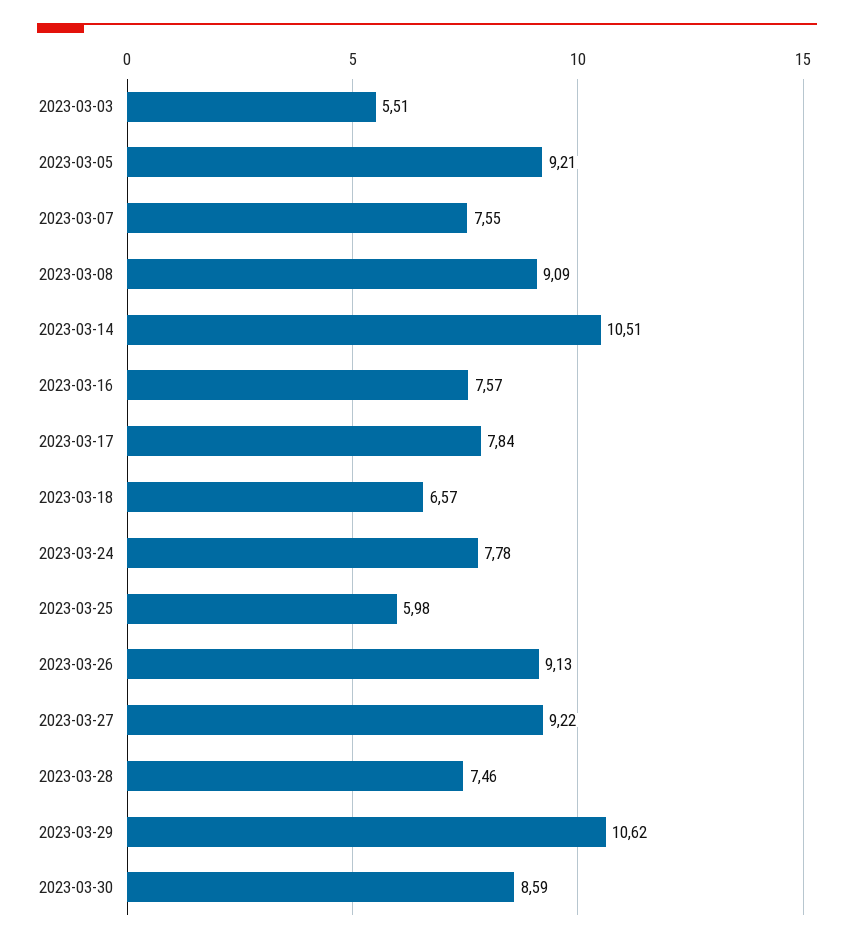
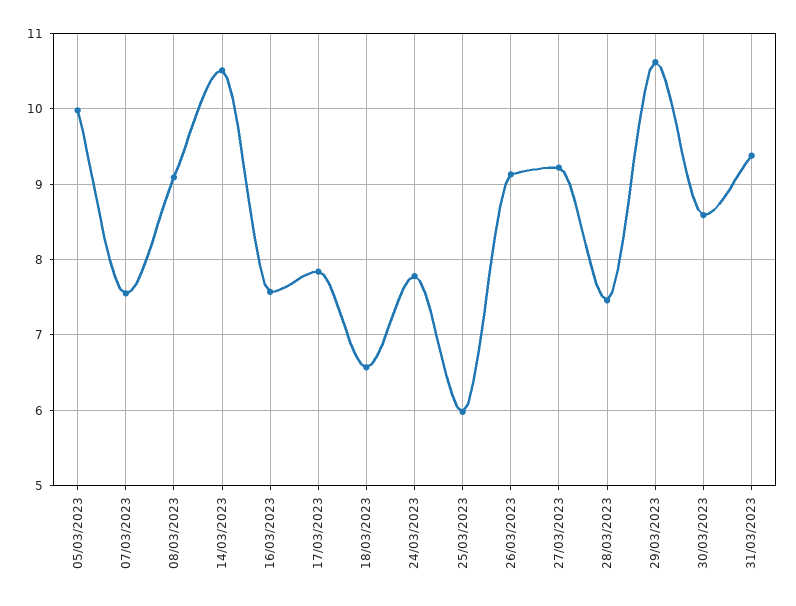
2023-03-03: 5.51 -> none
2023-03-05: 9.21 -> 10
31/03/2023: none -> 9.4

